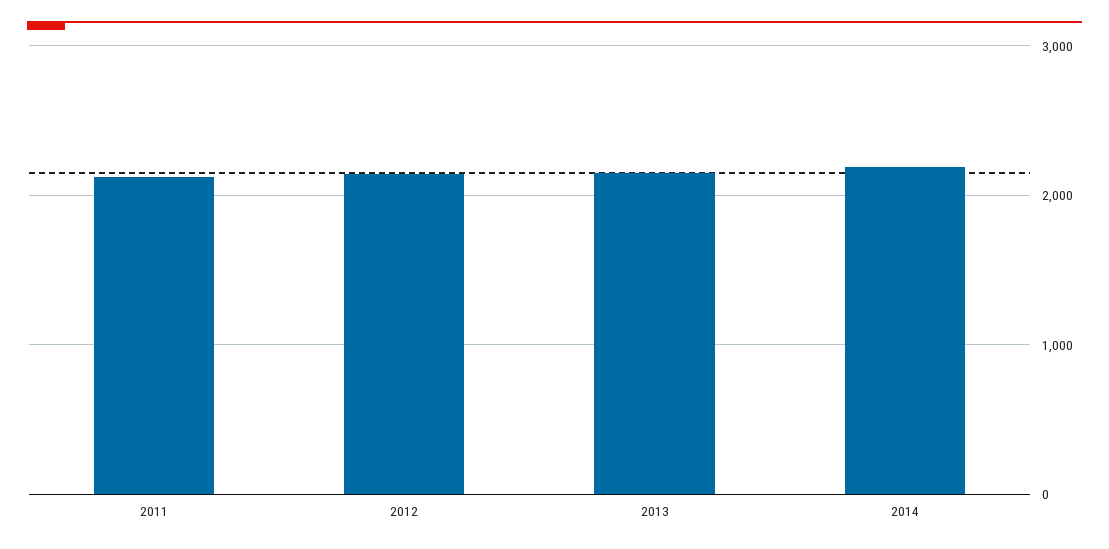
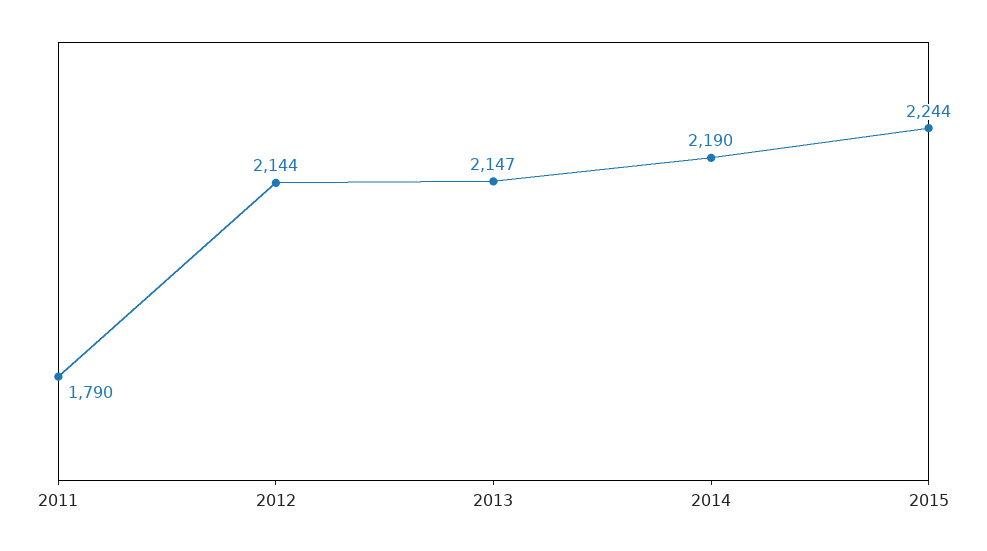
2011: 2100 -> 1790
2015: none -> 2244

